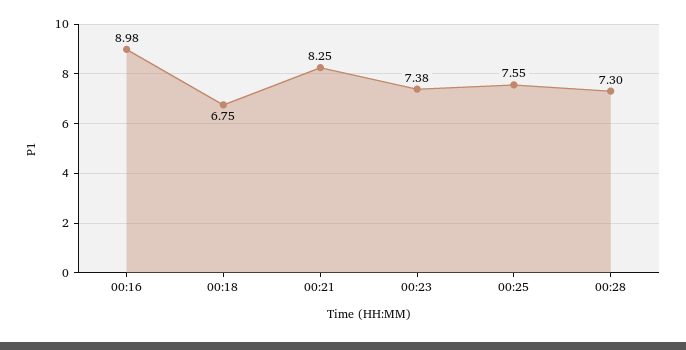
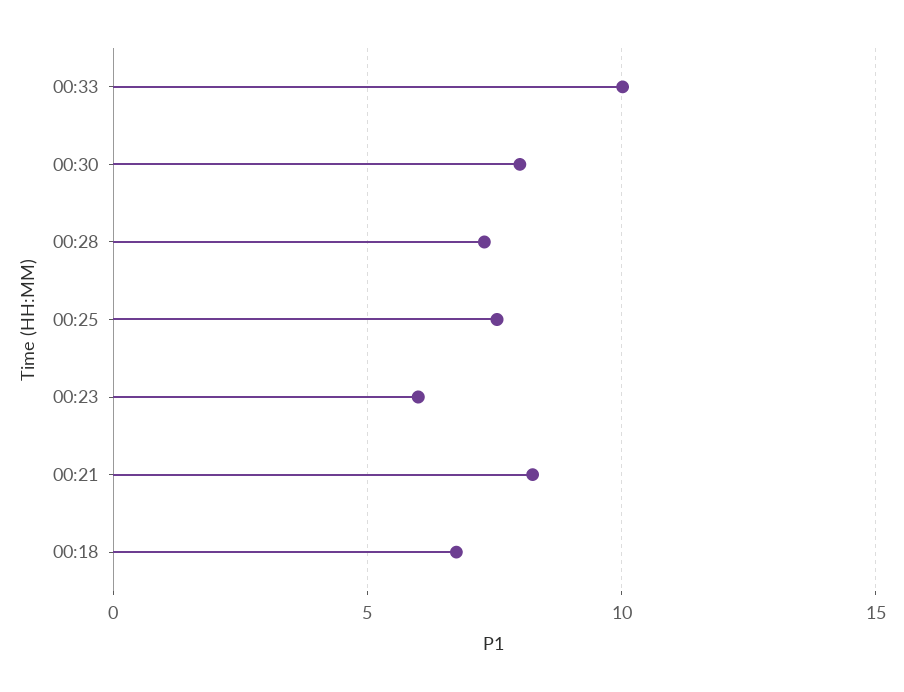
00:16: 8.98 -> none
00:23: 7.38 -> 6
00:33: none -> 10
00:30: none -> 8

